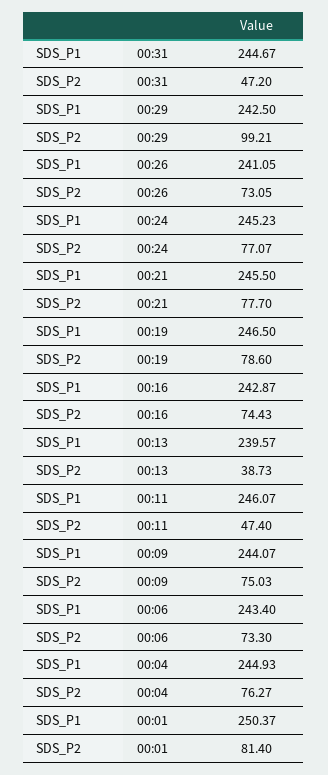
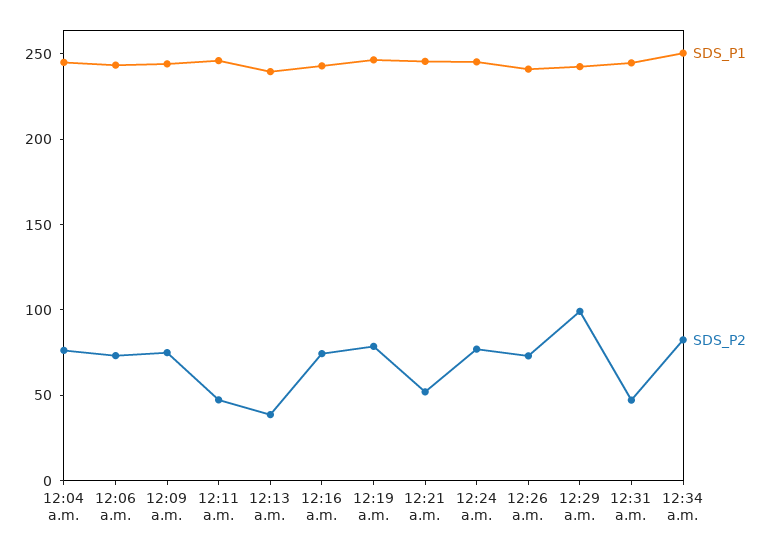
SDS_P2, 00:21: 77.7 -> 50
SDS_P1, 00:01: 250.37 -> none
SDS_P2, 00:01: 81.4 -> none
SDS_P1, 12:34 a.m.: none -> 250
SDS_P2, 12:34 a.m.: none -> 80

